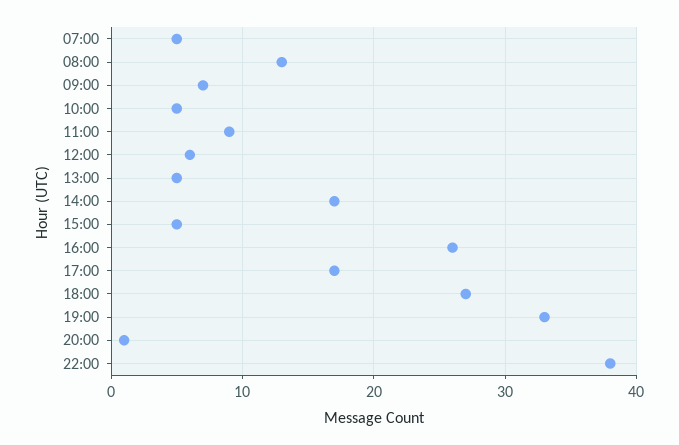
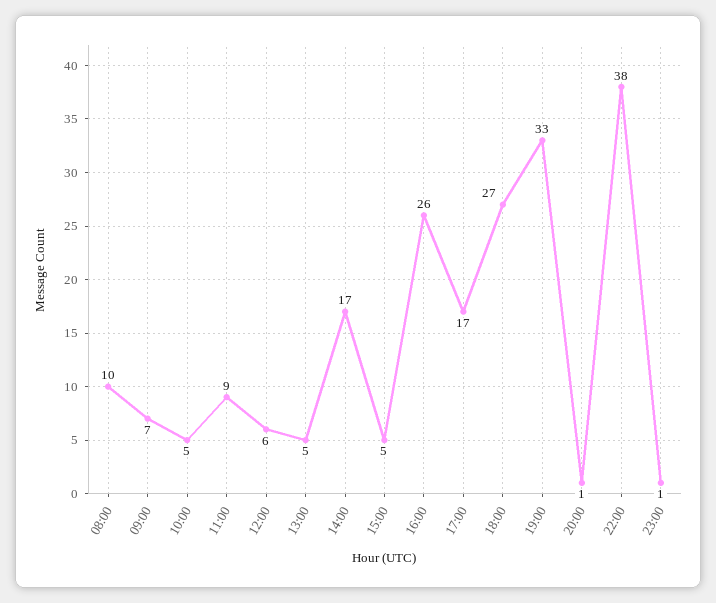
07:00: 5 -> none
08:00: 13 -> 10
23:00: none -> 1

